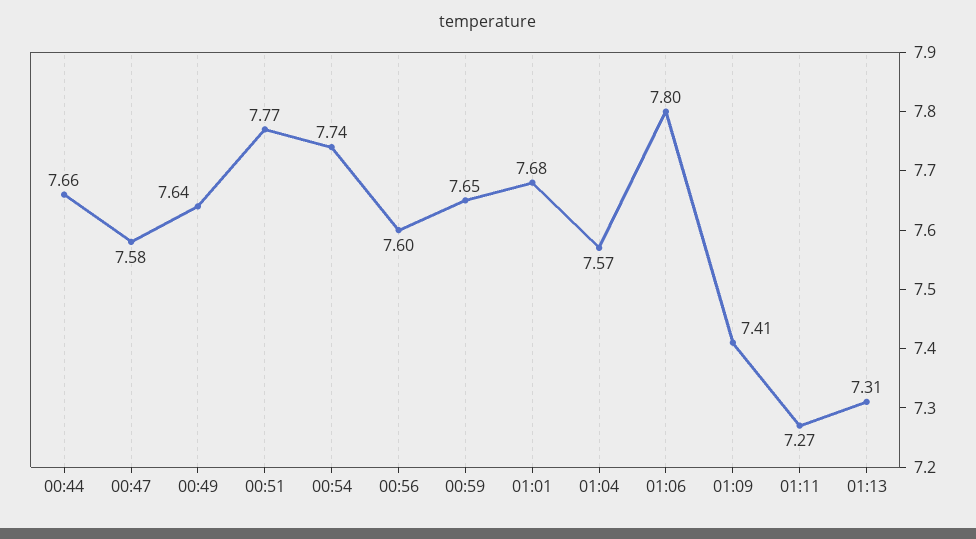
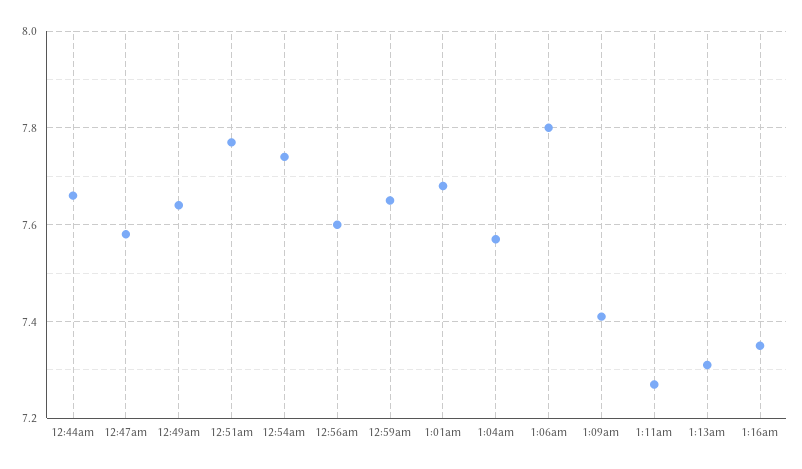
1:16am: none -> 7.35

